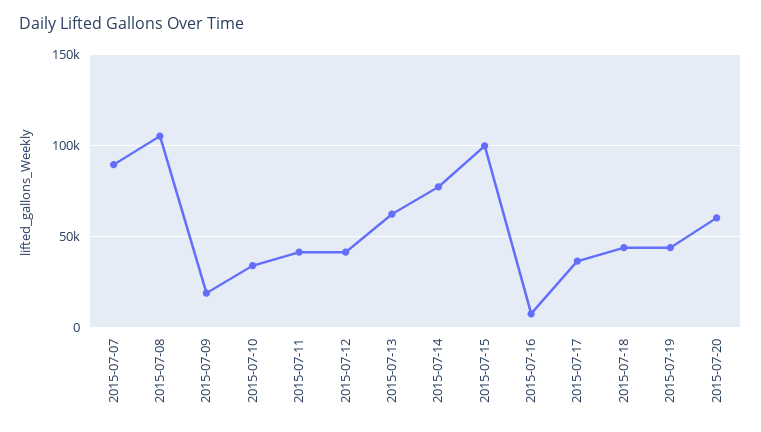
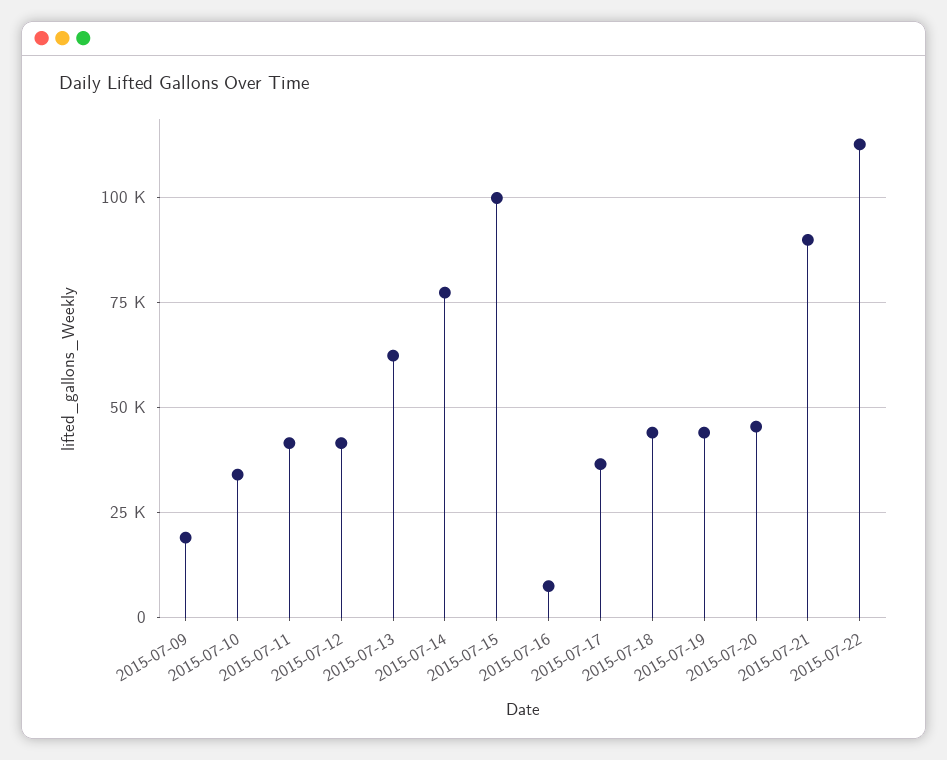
2015-07-07: 90000 -> none
2015-07-08: 105000 -> none
2015-07-20: 60000 -> 45000
2015-07-21: none -> 90000
2015-07-22: none -> 112500

